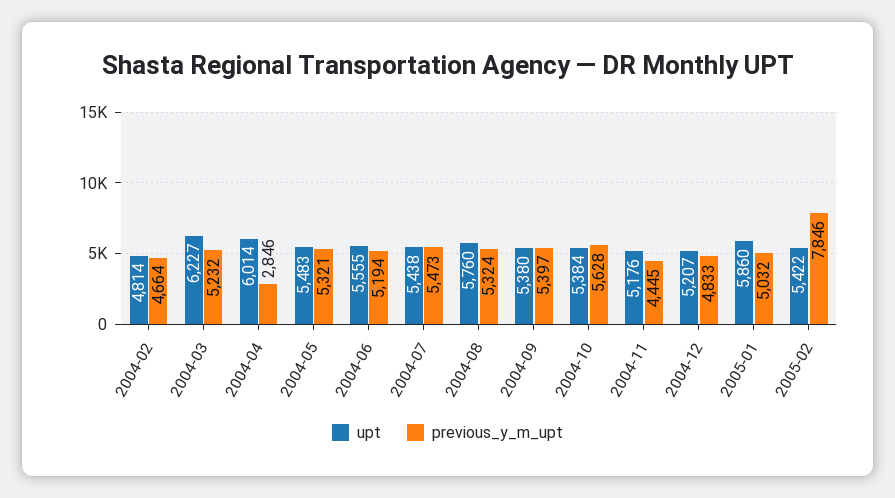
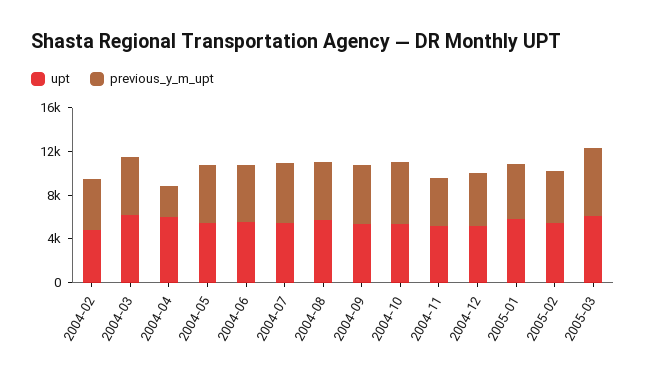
previous_y_m_upt, 2005-02: 7846 -> 5000
upt, 2005-03: none -> 6000
previous_y_m_upt, 2005-03: none -> 6000

